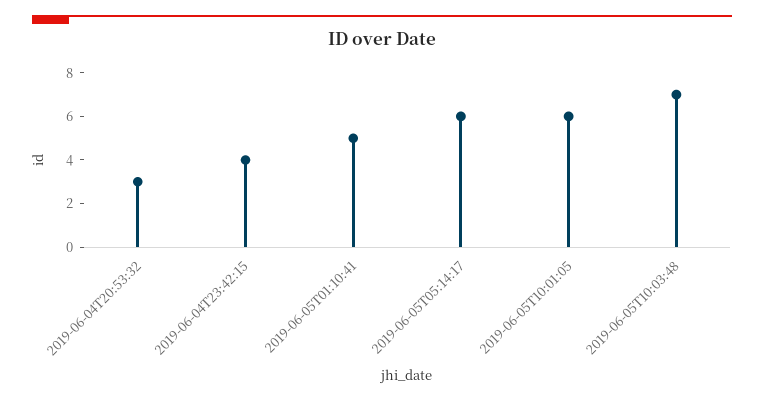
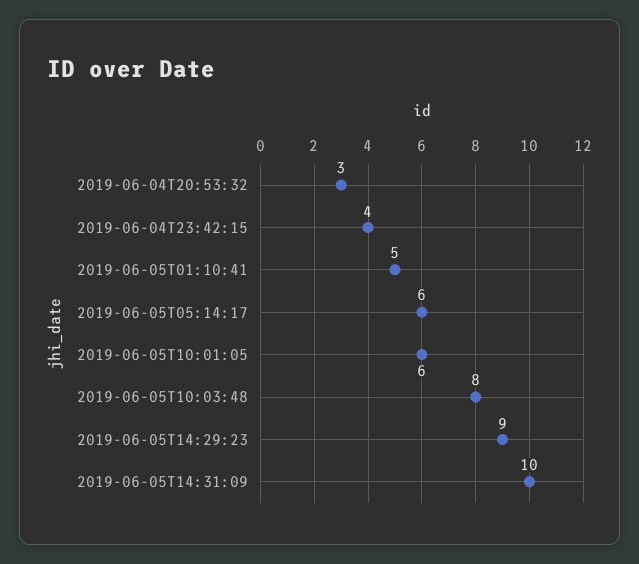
2019-06-05T10:03:48: 7 -> 8
2019-06-05T14:29:23: none -> 9
2019-06-05T14:31:09: none -> 10

